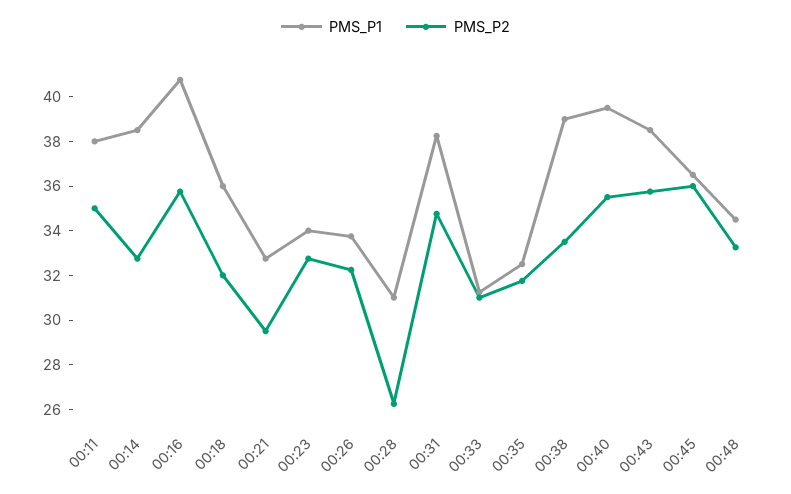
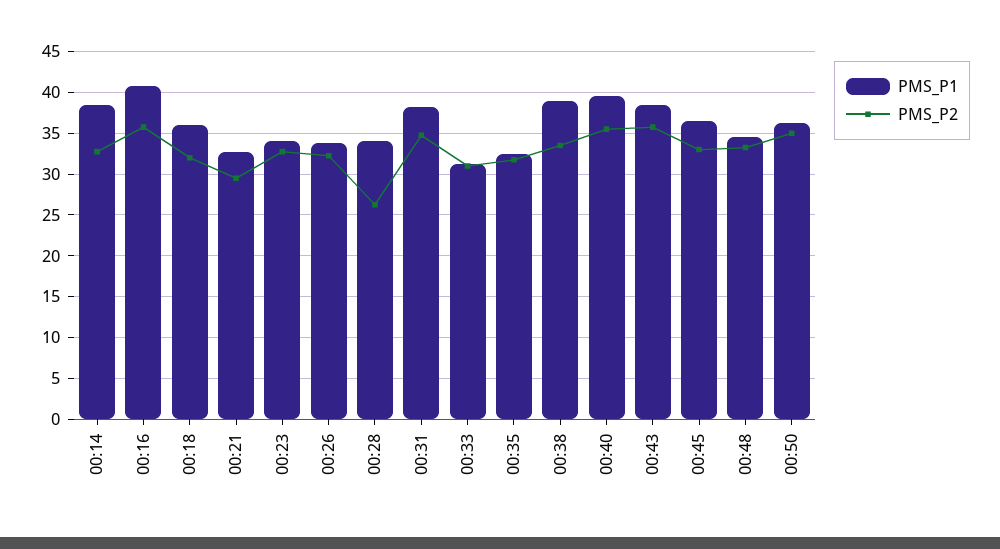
PMS_P1, 00:11: 38 -> none
PMS_P2, 00:11: 35 -> none
PMS_P1, 00:28: 31 -> 34
PMS_P2, 00:45: 36 -> 33
PMS_P1, 00:50: none -> 36
PMS_P2, 00:50: none -> 35

